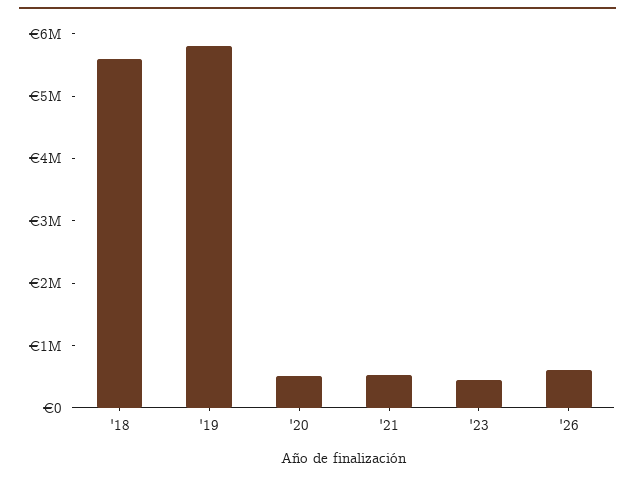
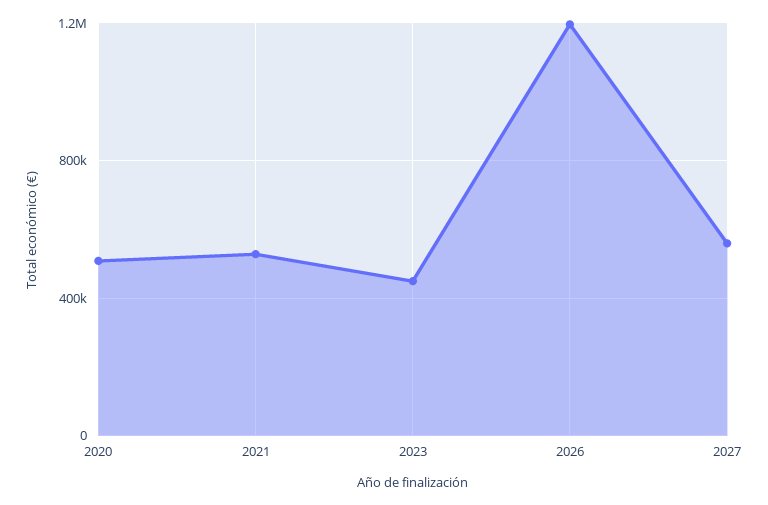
'18: 5600000 -> none
'19: 5800000 -> none
'26: 600000 -> 1200000
2027: none -> 550000

